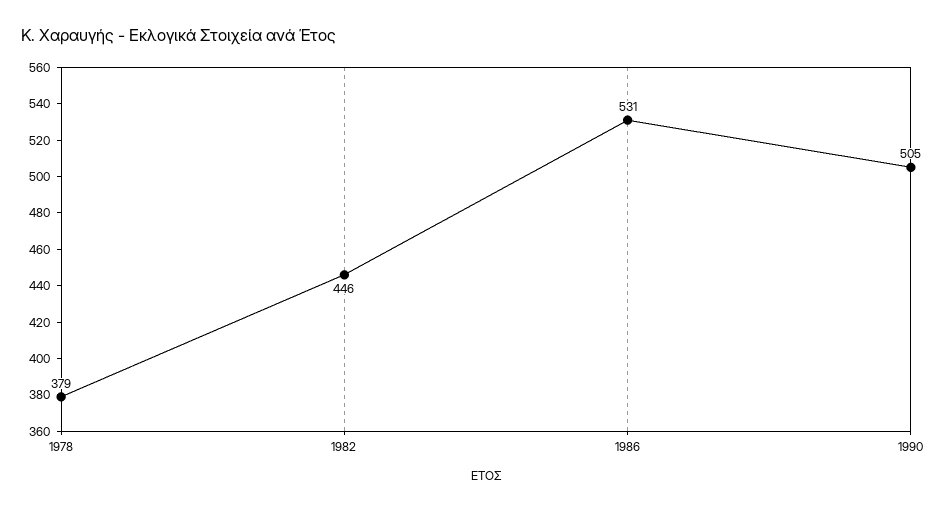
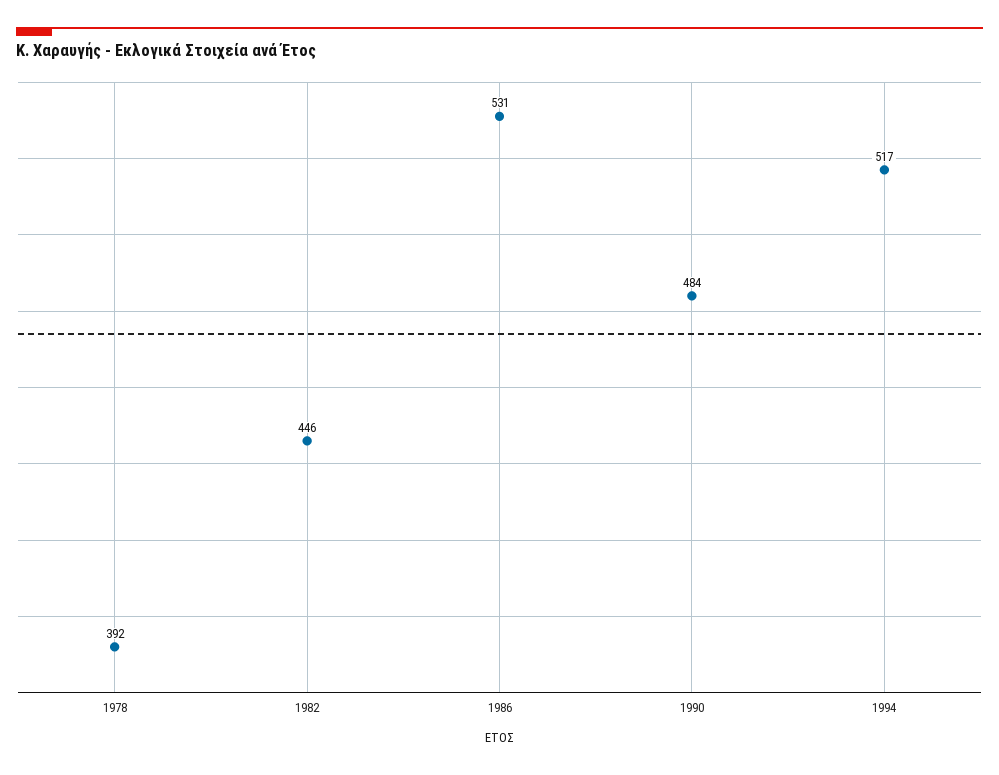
1978: 379 -> 392
1990: 505 -> 484
1994: none -> 517

